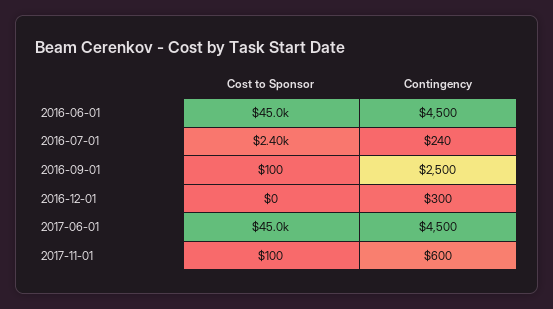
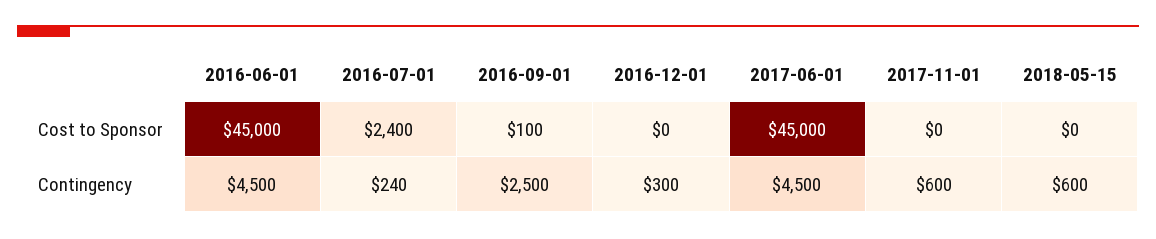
Cost to Sponsor, 2017-11-01: 100 -> 0
Cost to Sponsor, 2018-05-15: none -> 0
Contingency, 2018-05-15: none -> 600

